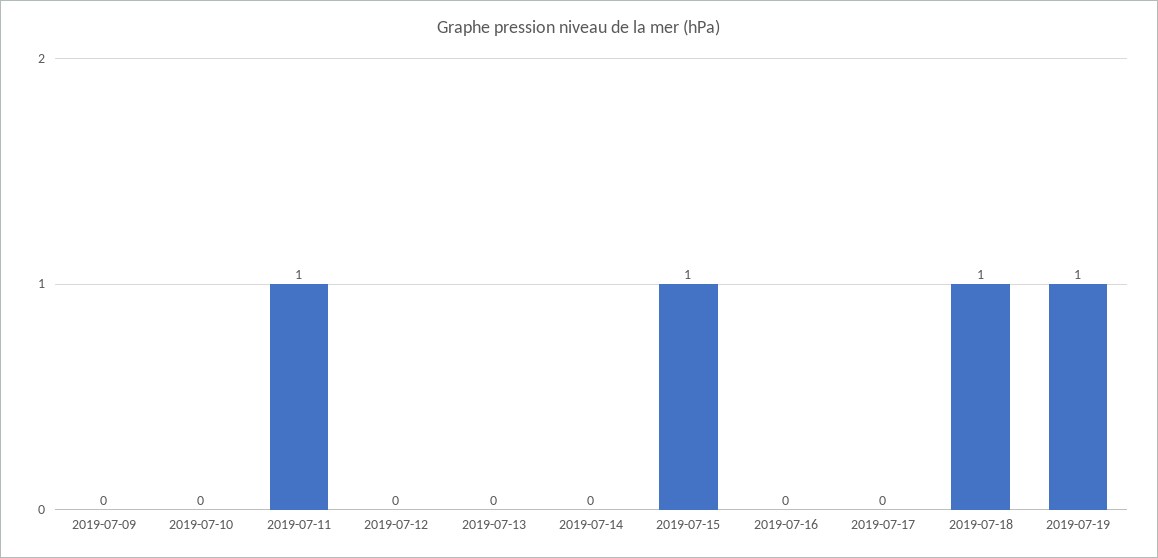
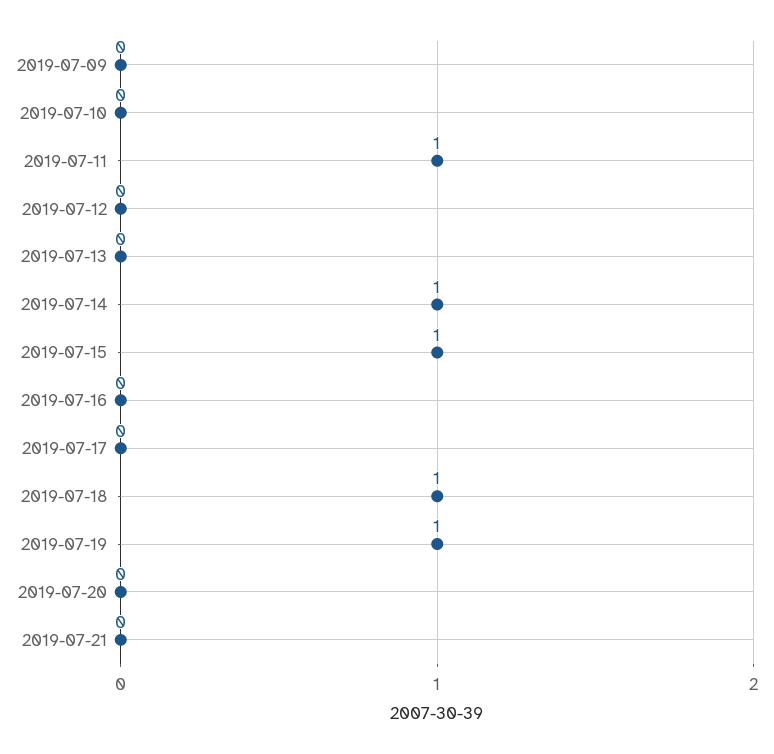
2019-07-14: 0 -> 1
2019-07-20: none -> 0
2019-07-21: none -> 0

